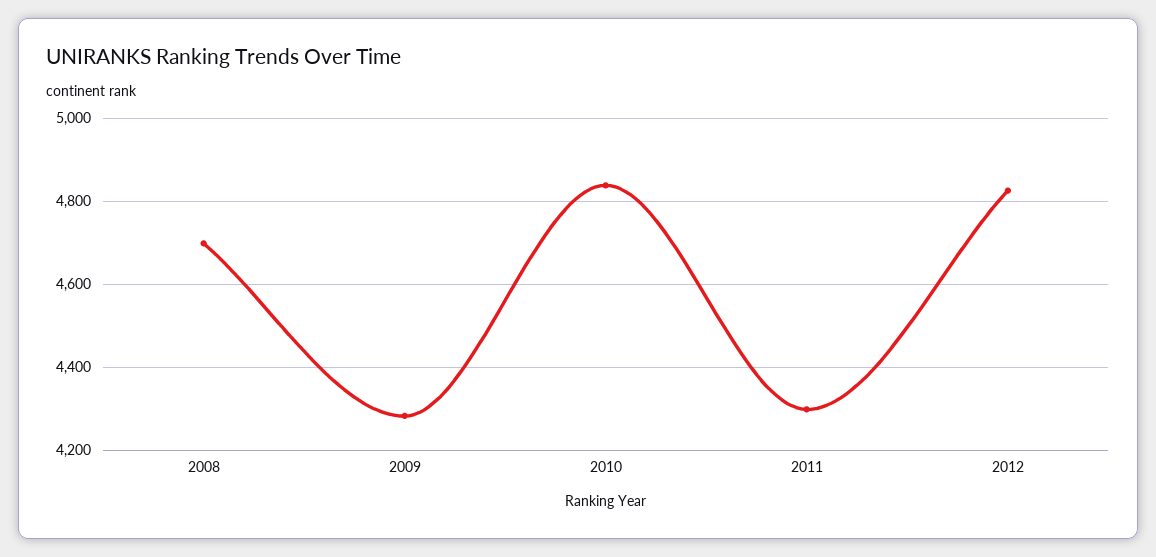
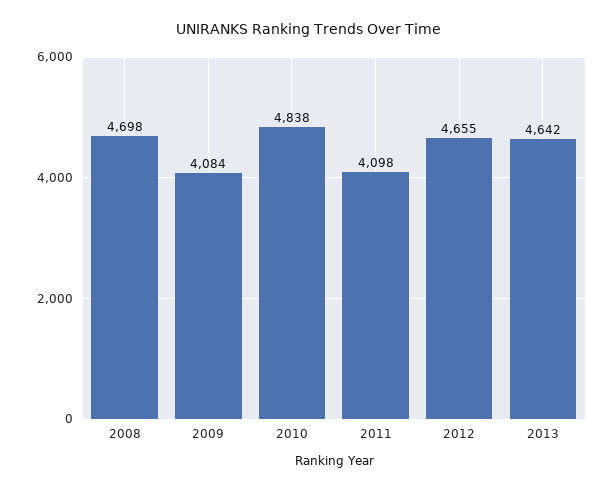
2009: 4280 -> 4084
2011: 4300 -> 4098
2012: 4820 -> 4655
2013: none -> 4642

